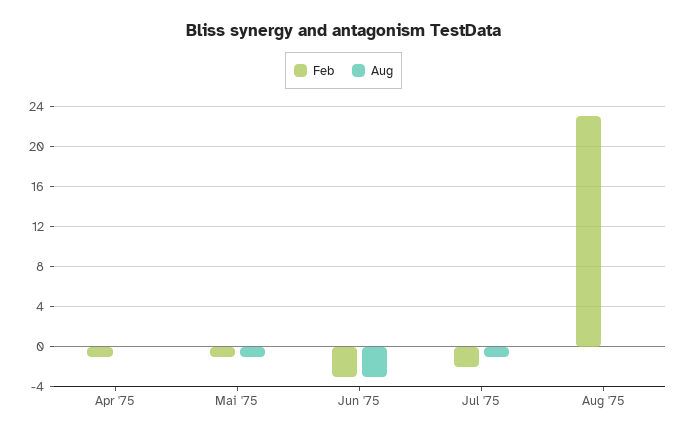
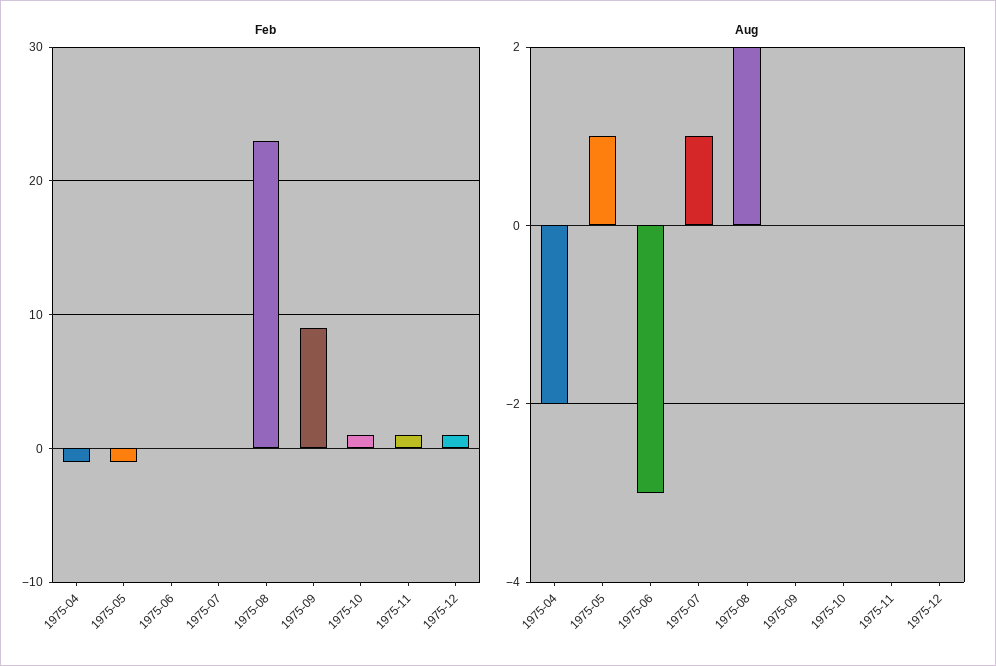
Aug, Apr '75: 0 -> -2
Aug, Mai '75: -1 -> 1
Feb, Jun '75: -3 -> 0
Feb, Jul '75: -2 -> 0
Aug, Jul '75: -1 -> 1
Aug, Aug '75: 0 -> 2
Feb, 1975-09: none -> 9
Feb, 1975-10: none -> 1
Feb, 1975-11: none -> 1
Feb, 1975-12: none -> 1
Aug, 1975-09: none -> 0
Aug, 1975-10: none -> 0
Aug, 1975-11: none -> 0
Aug, 1975-12: none -> 0

